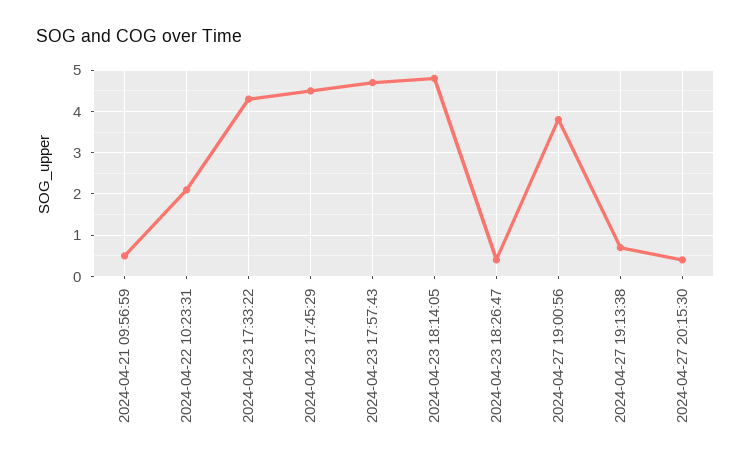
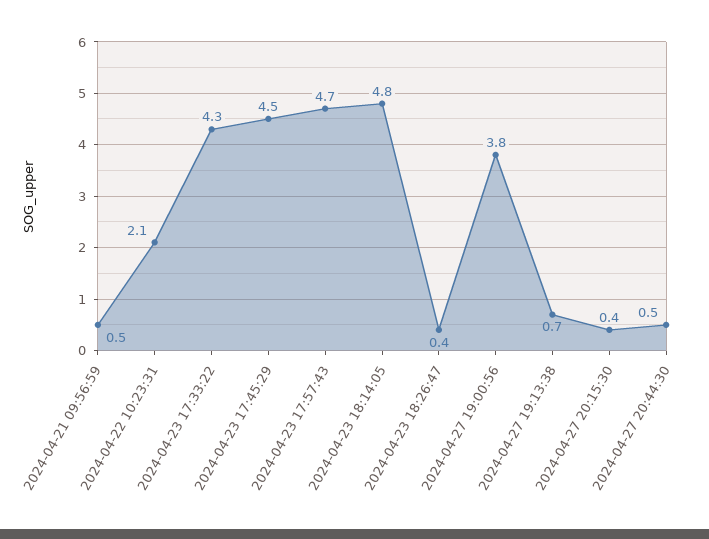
2024-04-27 20:44:30: none -> 0.5

